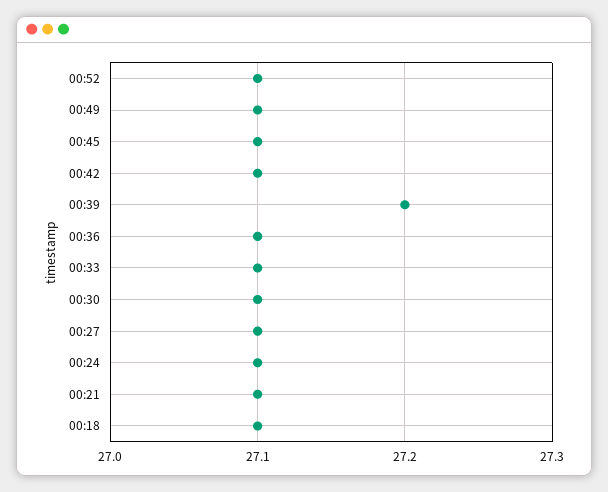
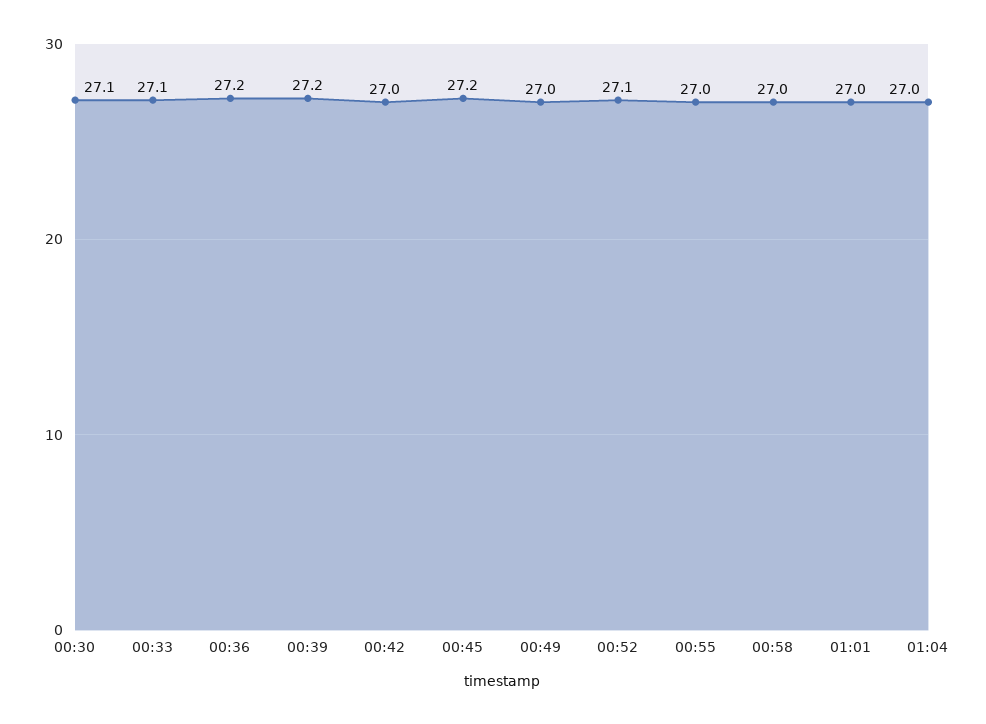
00:49: 27.1 -> 27
00:45: 27.1 -> 27.2
00:42: 27.1 -> 27
00:36: 27.1 -> 27.2
00:27: 27.1 -> none
00:24: 27.1 -> none
00:21: 27.1 -> none
00:18: 27.1 -> none
00:55: none -> 27
00:58: none -> 27
01:01: none -> 27
01:04: none -> 27

